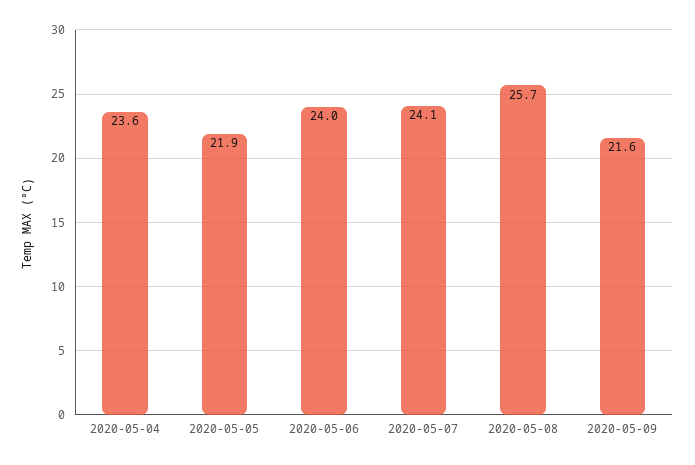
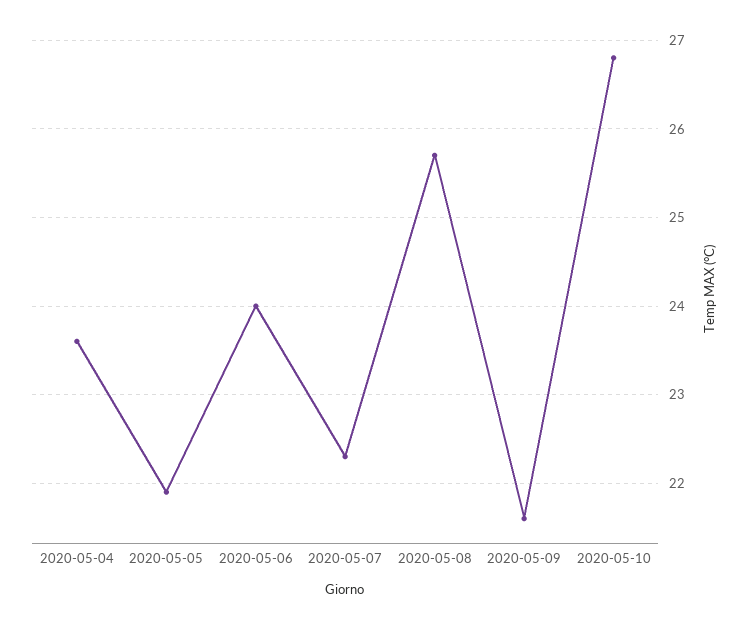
2020-05-07: 24.1 -> 22.3
2020-05-10: none -> 26.8

